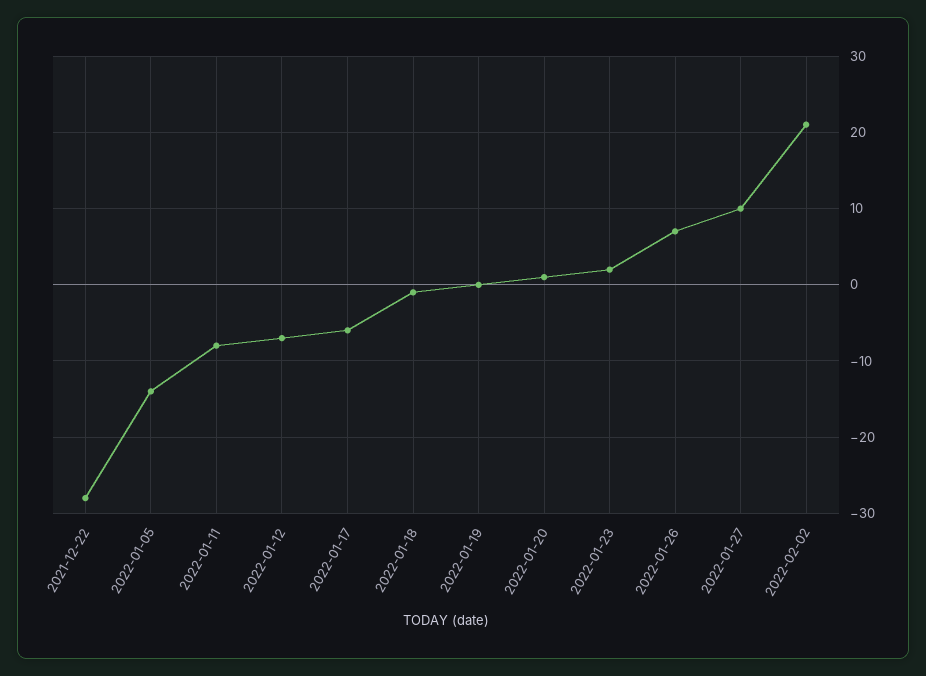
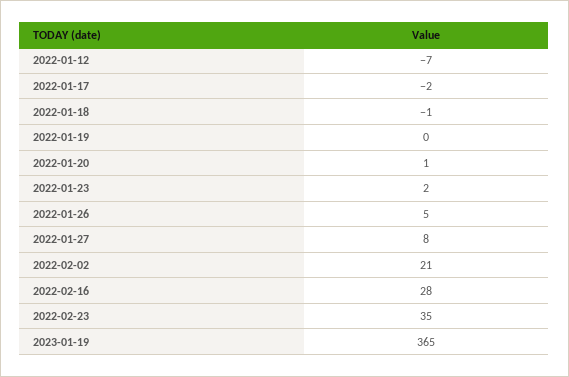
2021-12-22: -28 -> none
2022-01-05: -14 -> none
2022-01-11: -8 -> none
2022-01-17: -6 -> -2
2022-01-26: 7 -> 5
2022-01-27: 10 -> 8
2022-02-16: none -> 28
2022-02-23: none -> 35
2023-01-19: none -> 365

